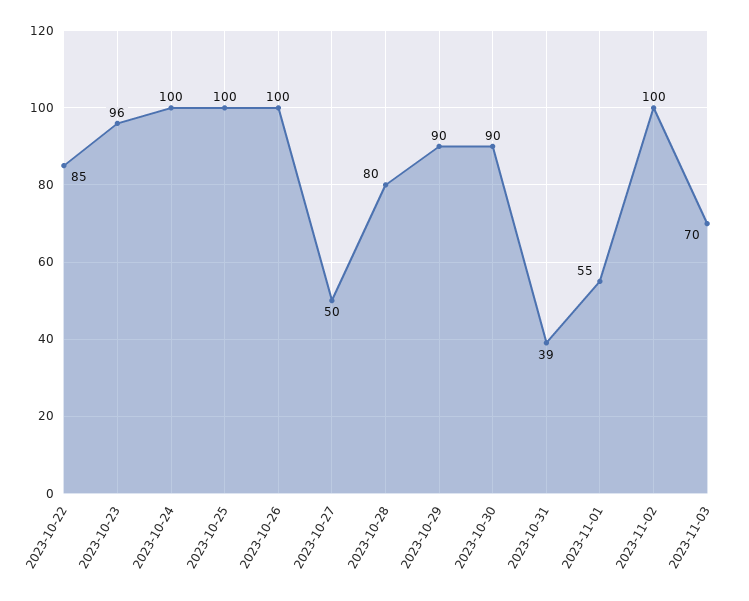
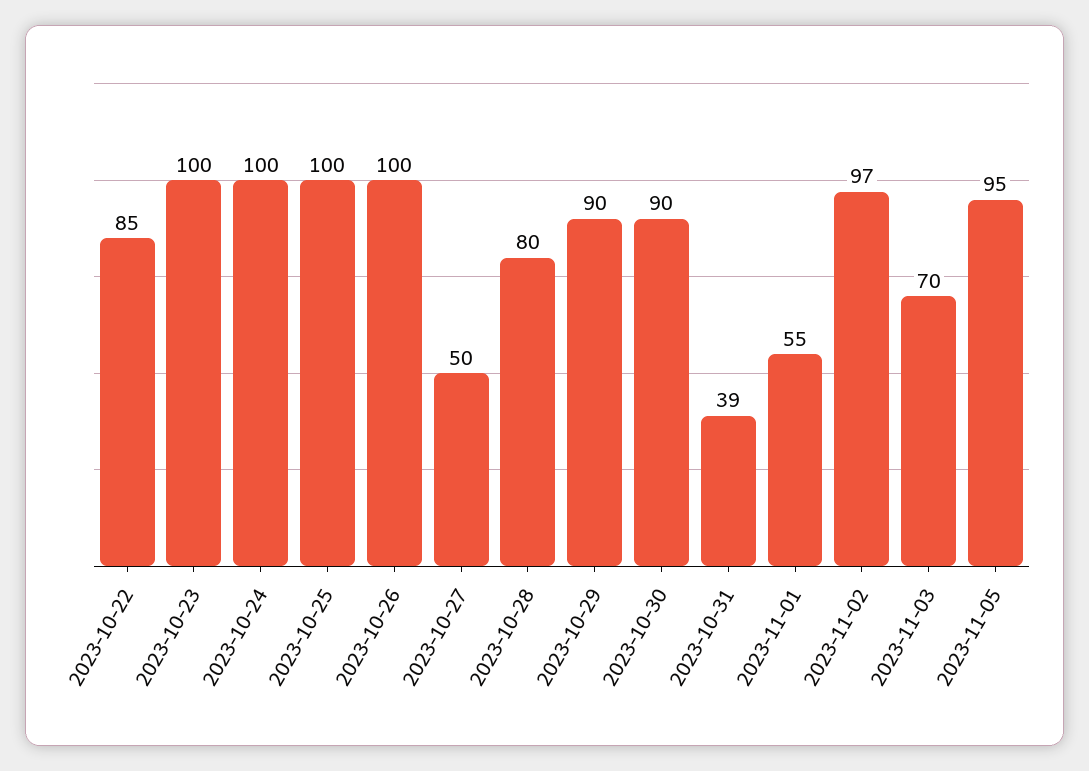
2023-10-23: 96 -> 100
2023-11-02: 100 -> 97
2023-11-05: none -> 95

